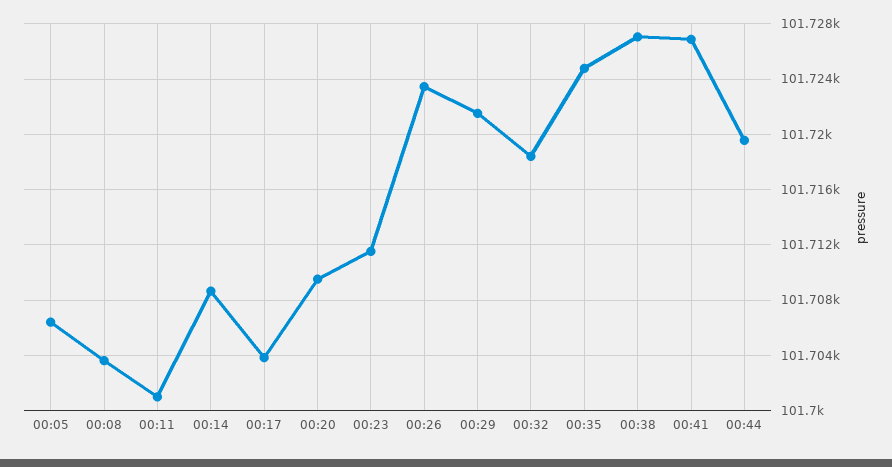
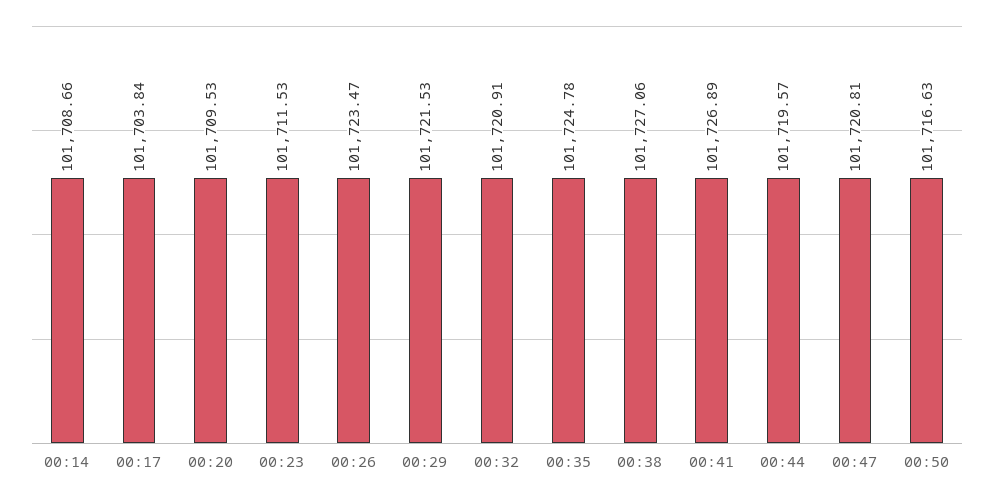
00:05: 101706.5 -> none
00:08: 101703.5 -> none
00:11: 101701 -> none
00:32: 101718.5 -> 101720.91
00:47: none -> 101720.81
00:50: none -> 101716.63

